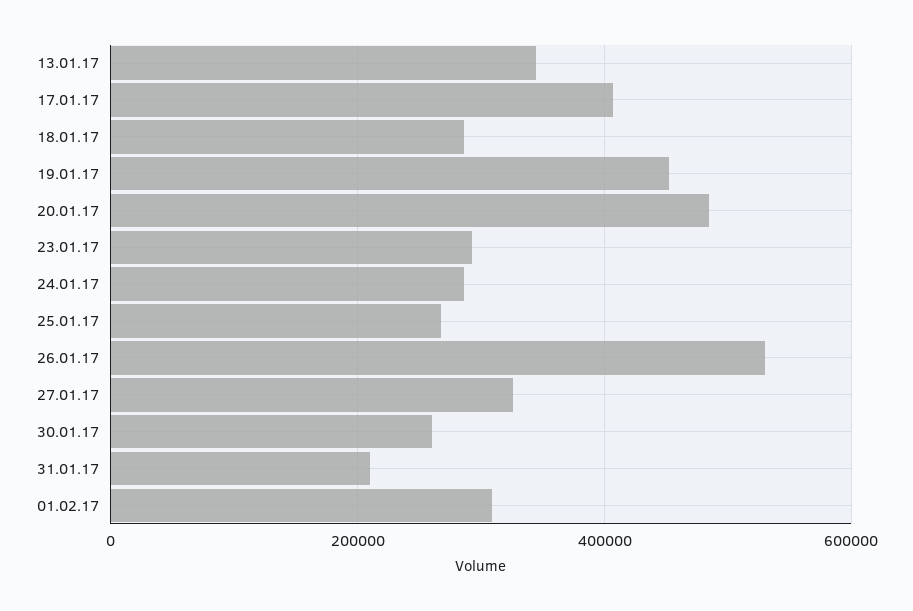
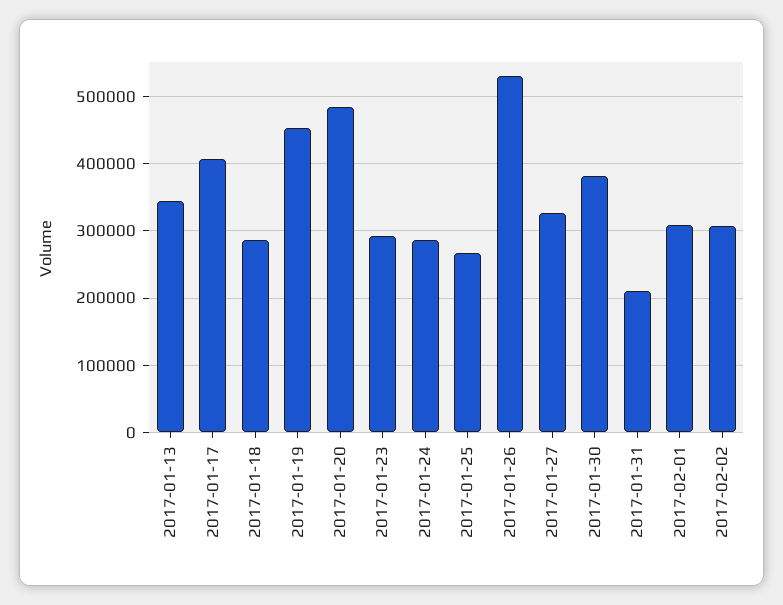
30.01.17: 260000 -> 380000
2017-02-02: none -> 310000

